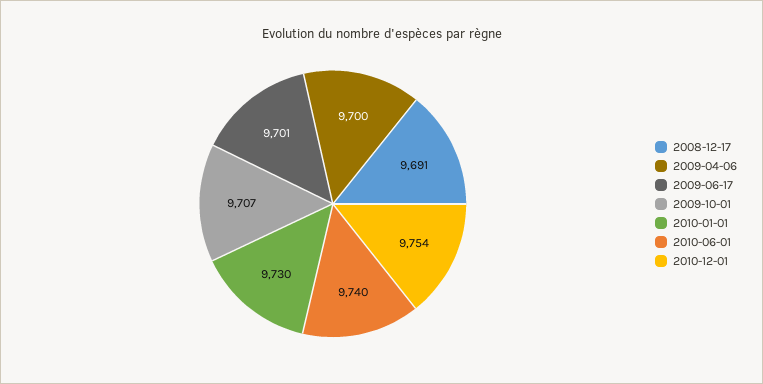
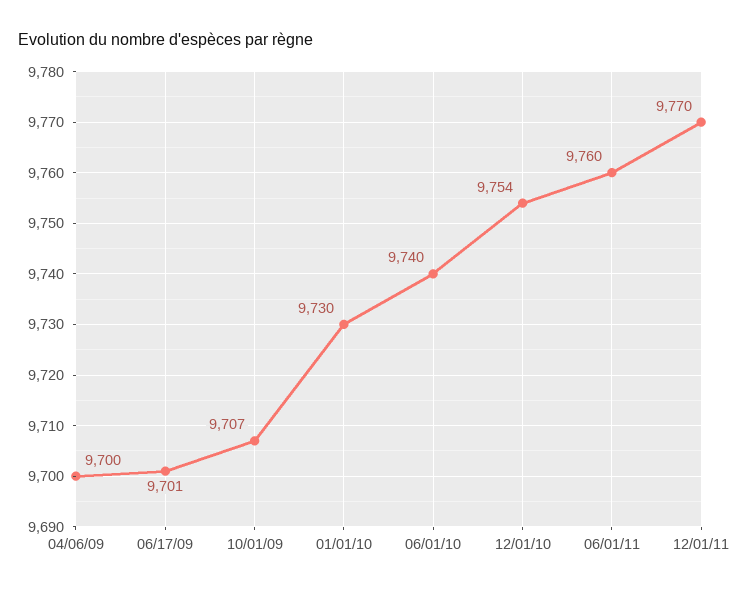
2008-12-17: 9691 -> none
06/01/11: none -> 9760
12/01/11: none -> 9770

